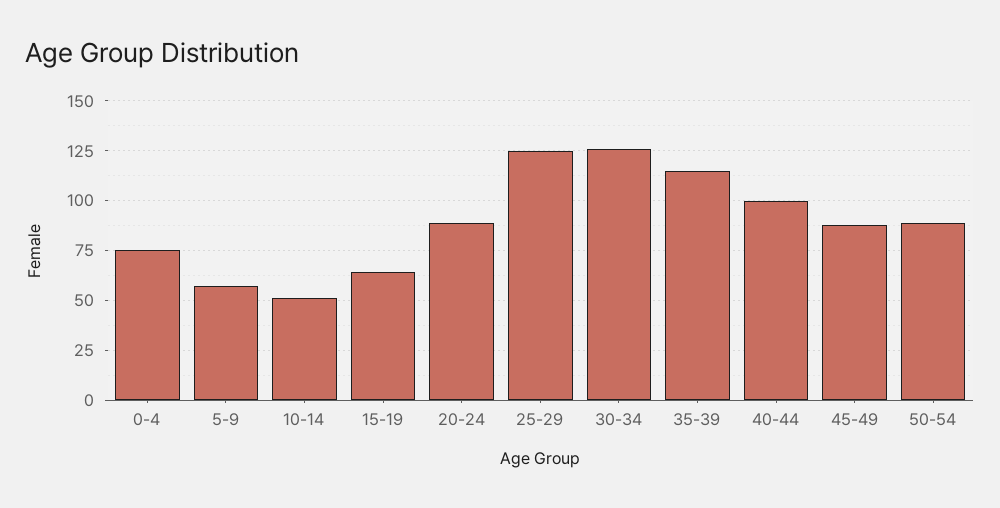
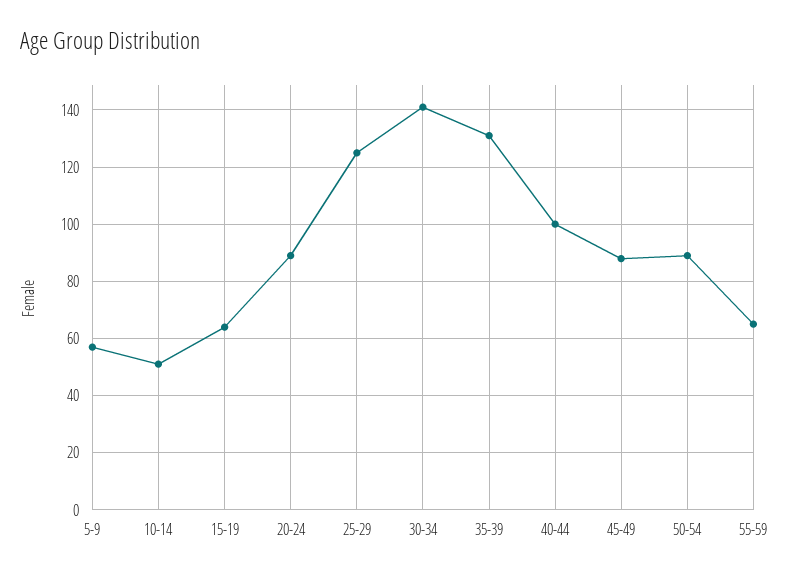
0-4: 75 -> none
30-34: 125 -> 140
35-39: 115 -> 130
55-59: none -> 65

